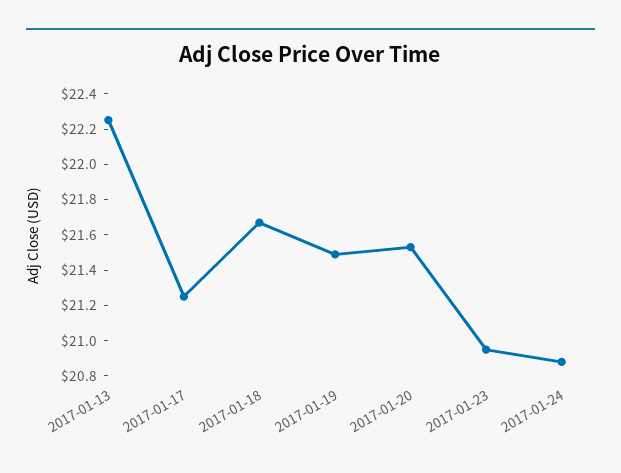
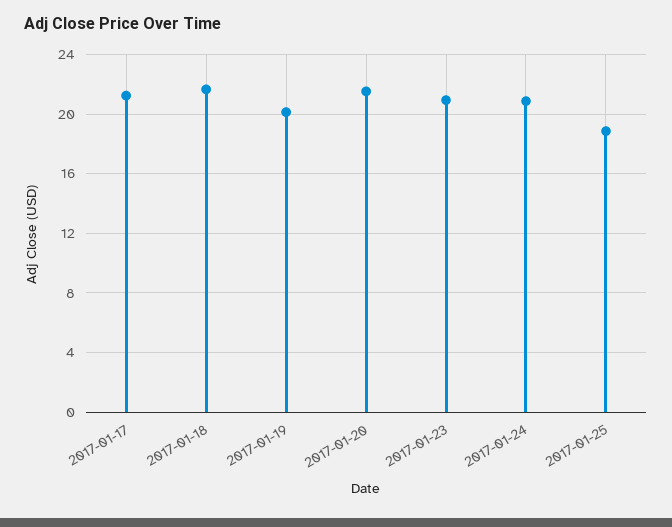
2017-01-13: 22.25 -> none
2017-01-19: 21.5 -> 20
2017-01-25: none -> 19

